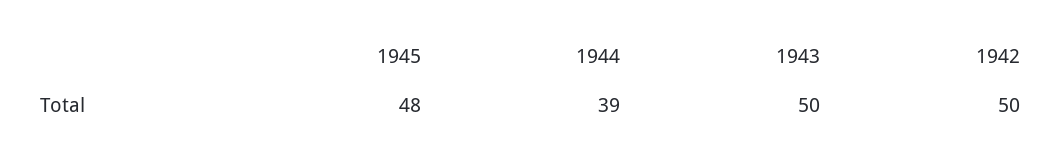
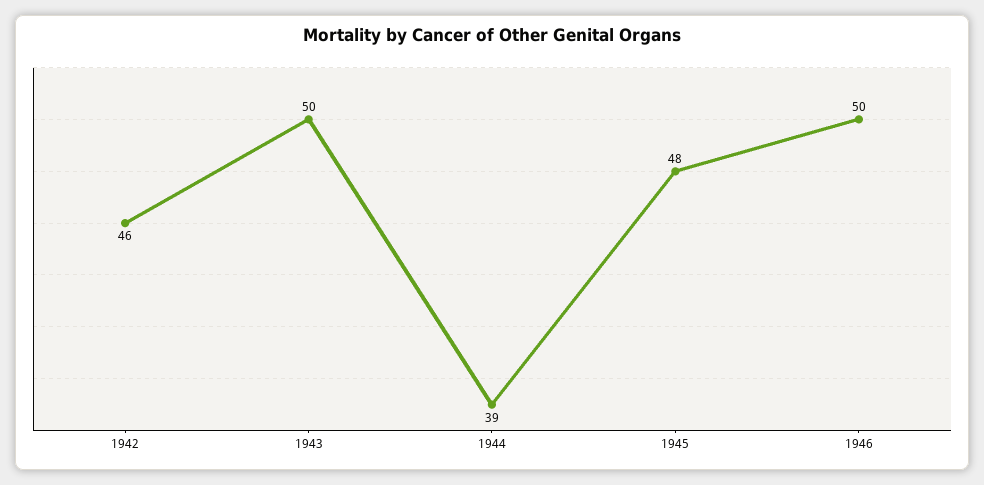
1942: 50 -> 46
1946: none -> 50

